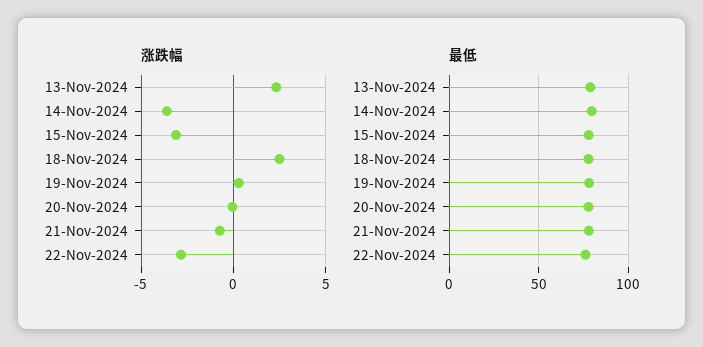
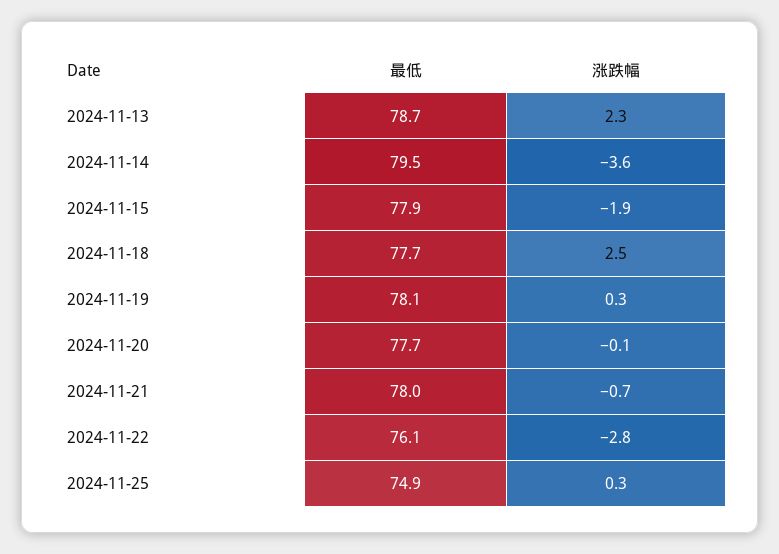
涨跌幅, 15-Nov-2024: -3 -> -1.9
最低, 2024-11-25: none -> 74.9
涨跌幅, 2024-11-25: none -> 0.3

